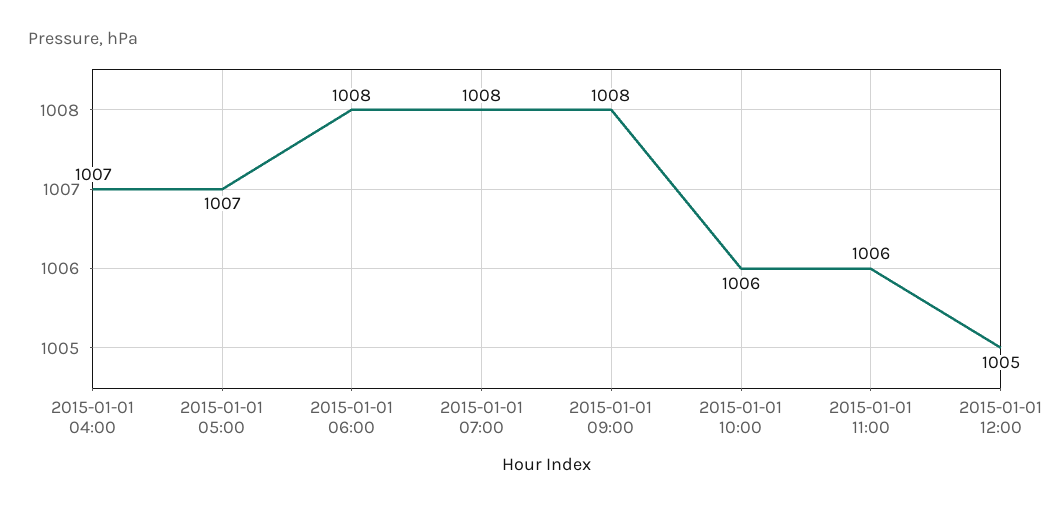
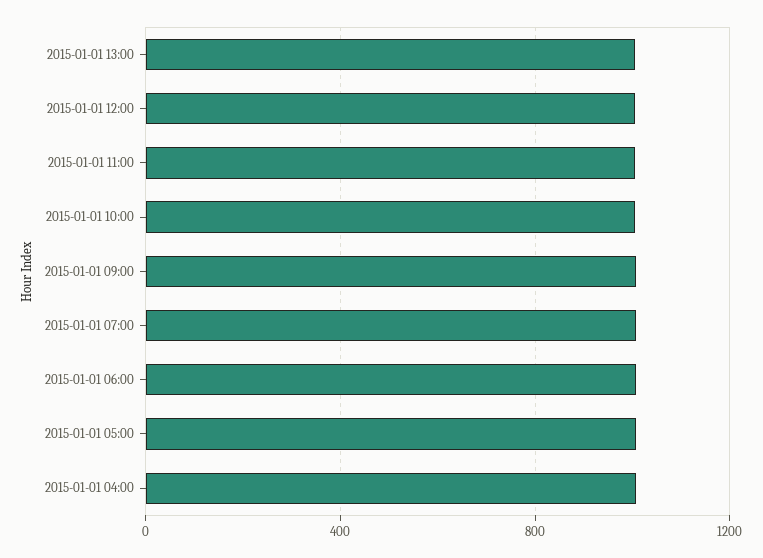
2015-01-01 13:00: none -> 1000

